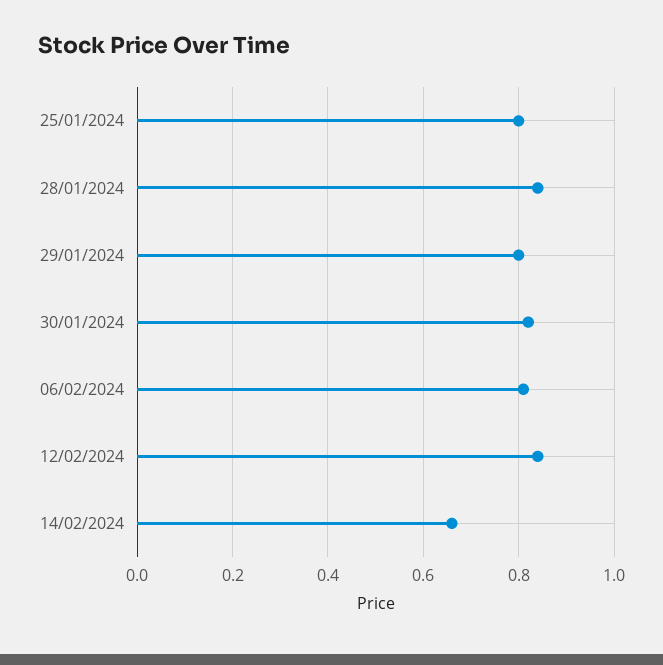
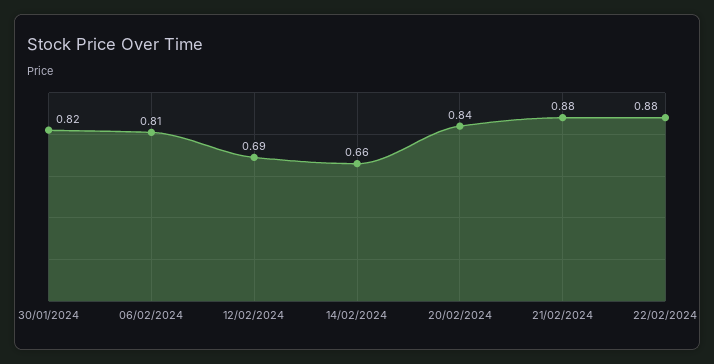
25/01/2024: 0.8 -> none
28/01/2024: 0.85 -> none
29/01/2024: 0.8 -> none
12/02/2024: 0.85 -> 0.69
20/02/2024: none -> 0.84
21/02/2024: none -> 0.88
22/02/2024: none -> 0.88

